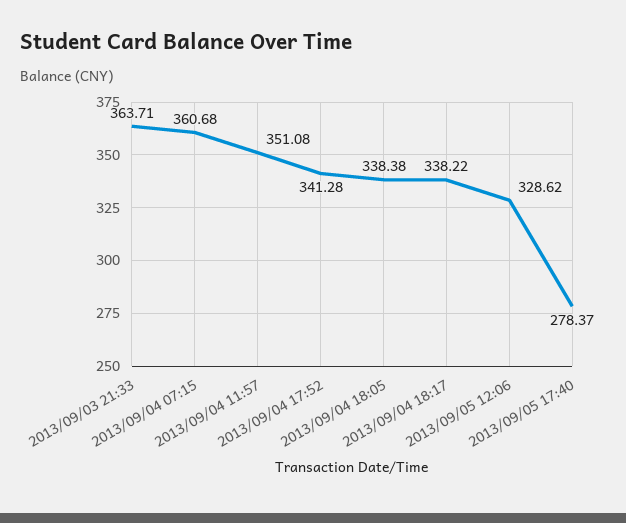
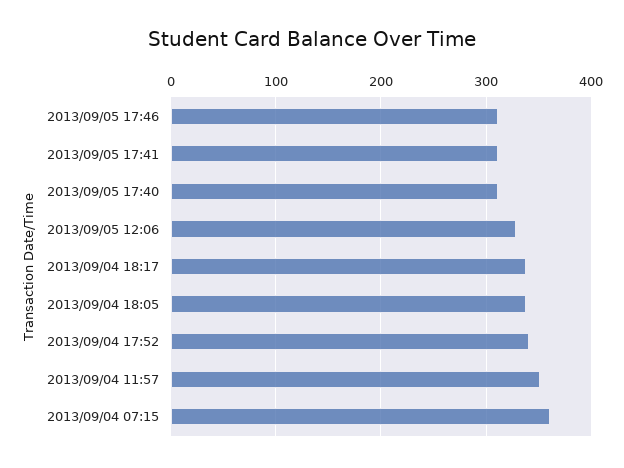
2013/09/03 21:33: 363.71 -> none
2013/09/05 17:40: 278.37 -> 310
2013/09/05 17:46: none -> 310
2013/09/05 17:41: none -> 310

